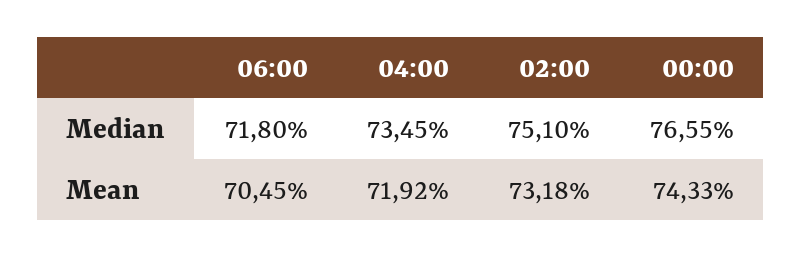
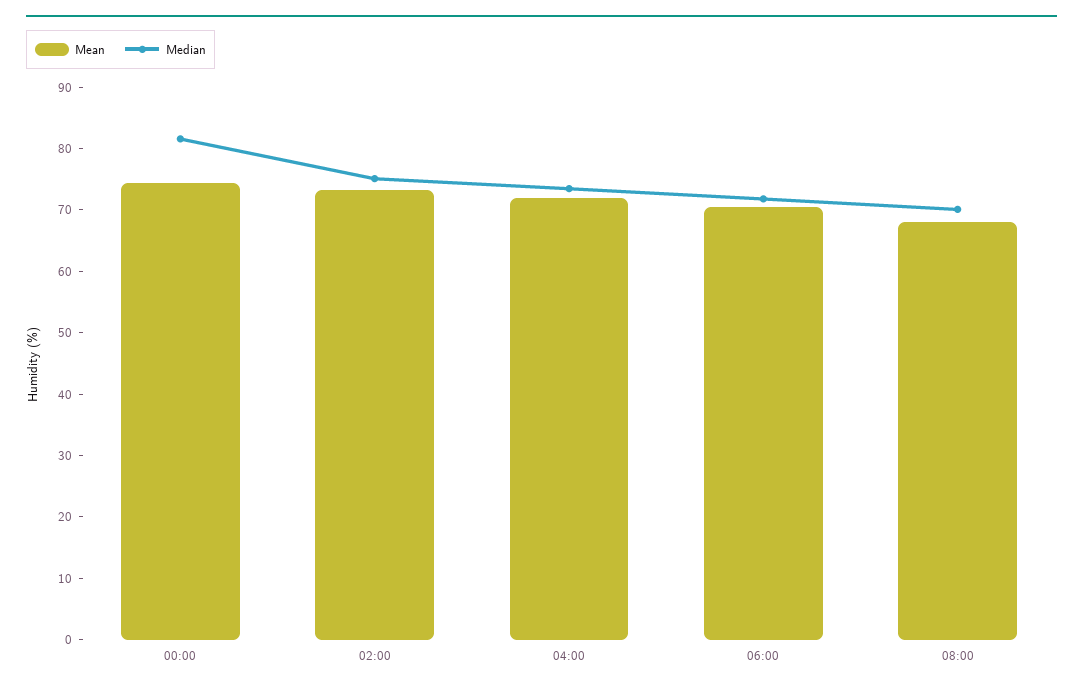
Median, 00:00: 76.55 -> 82
Mean, 08:00: none -> 68
Median, 08:00: none -> 70

